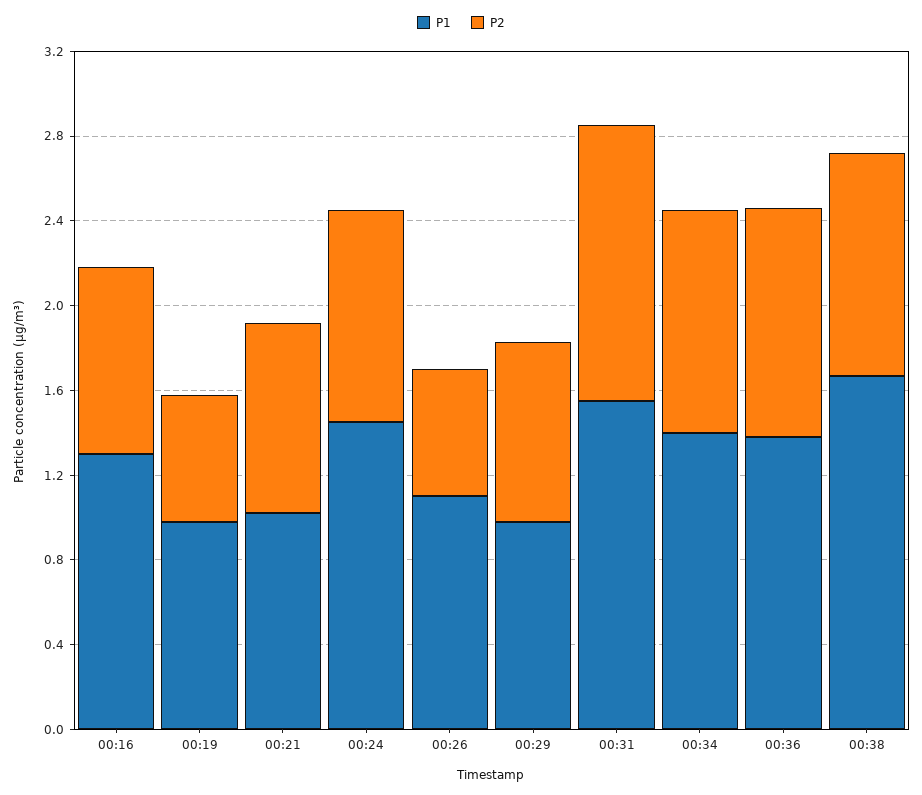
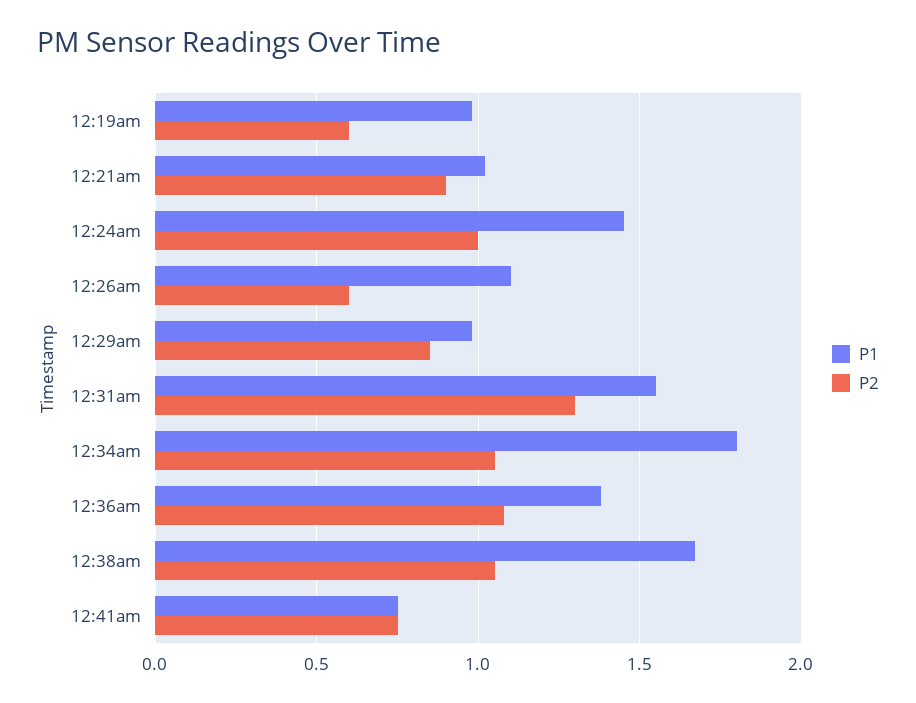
P1, 00:16: 1.3 -> none
P2, 00:16: 0.9 -> none
P1, 00:34: 1.4 -> 1.8
P1, 12:41am: none -> 0.75
P2, 12:41am: none -> 0.75

